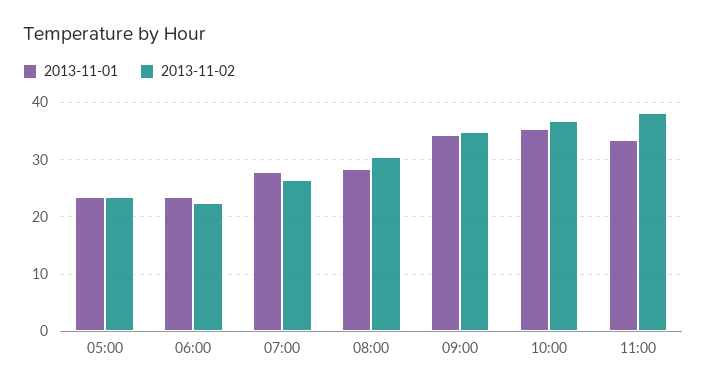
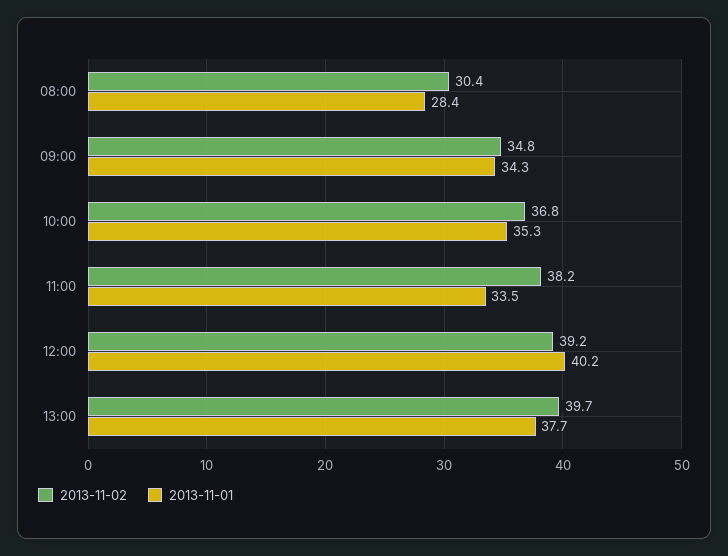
2013-11-01, 05:00: 24 -> none
2013-11-02, 05:00: 24 -> none
2013-11-01, 06:00: 24 -> none
2013-11-02, 06:00: 22 -> none
2013-11-01, 07:00: 28 -> none
2013-11-02, 07:00: 26 -> none
2013-11-02, 12:00: none -> 39.2
2013-11-01, 12:00: none -> 40.2
2013-11-02, 13:00: none -> 39.7
2013-11-01, 13:00: none -> 37.7

